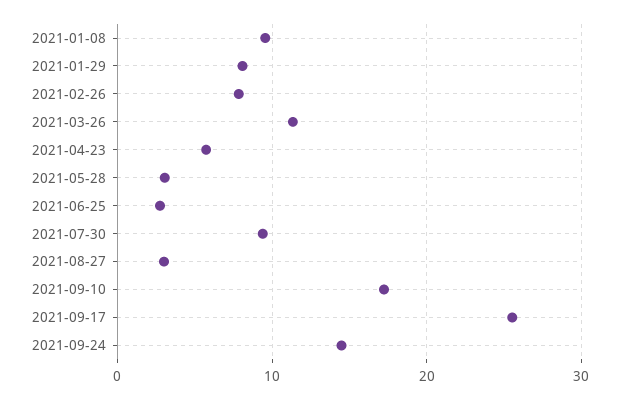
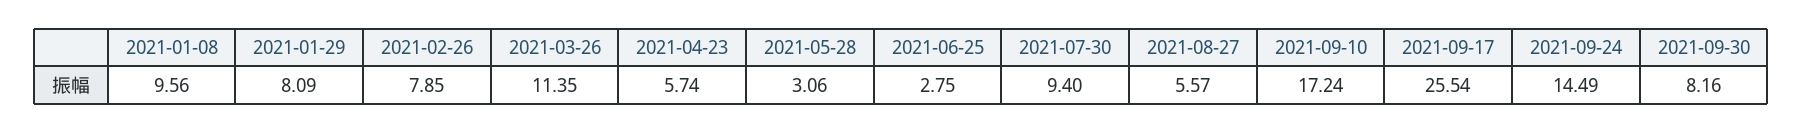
2021-08-27: 3 -> 5.57
2021-09-30: none -> 8.16

